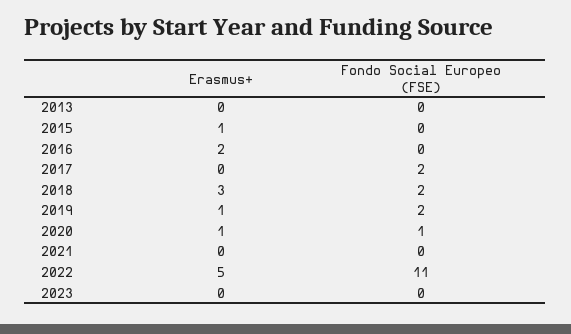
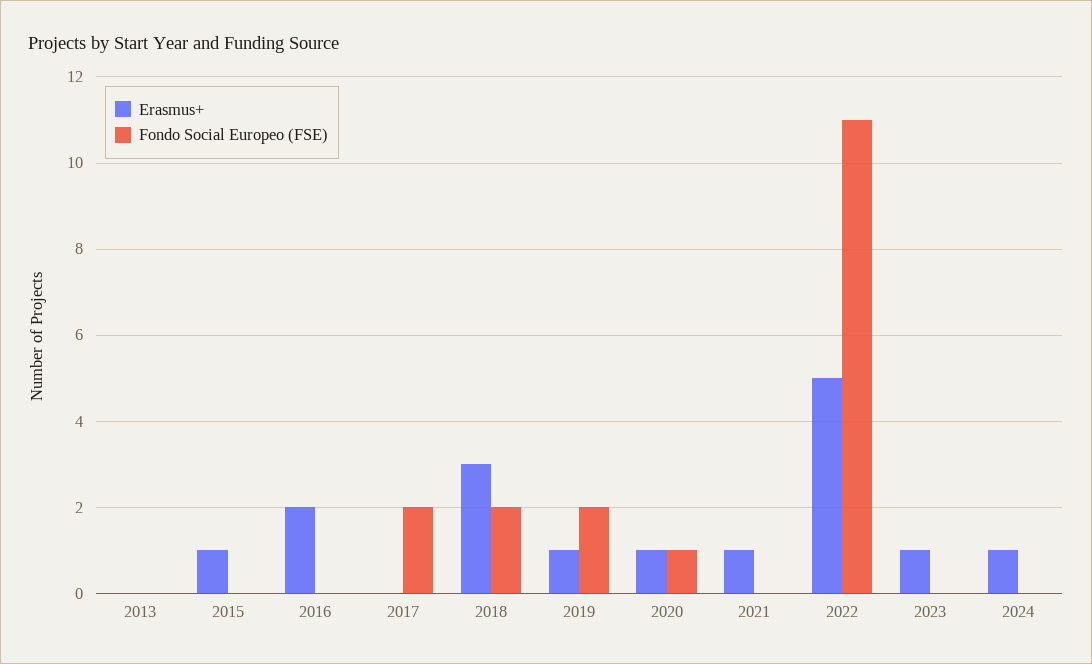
Erasmus+, 2021: 0 -> 1
Erasmus+, 2023: 0 -> 1
Erasmus+, 2024: none -> 1
Fondo Social Europeo (FSE), 2024: none -> 0

